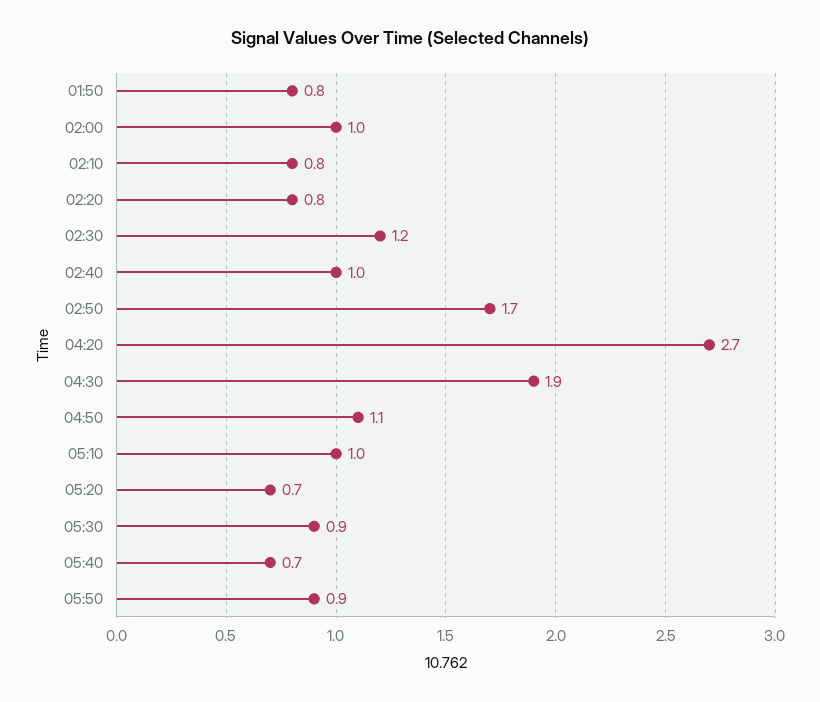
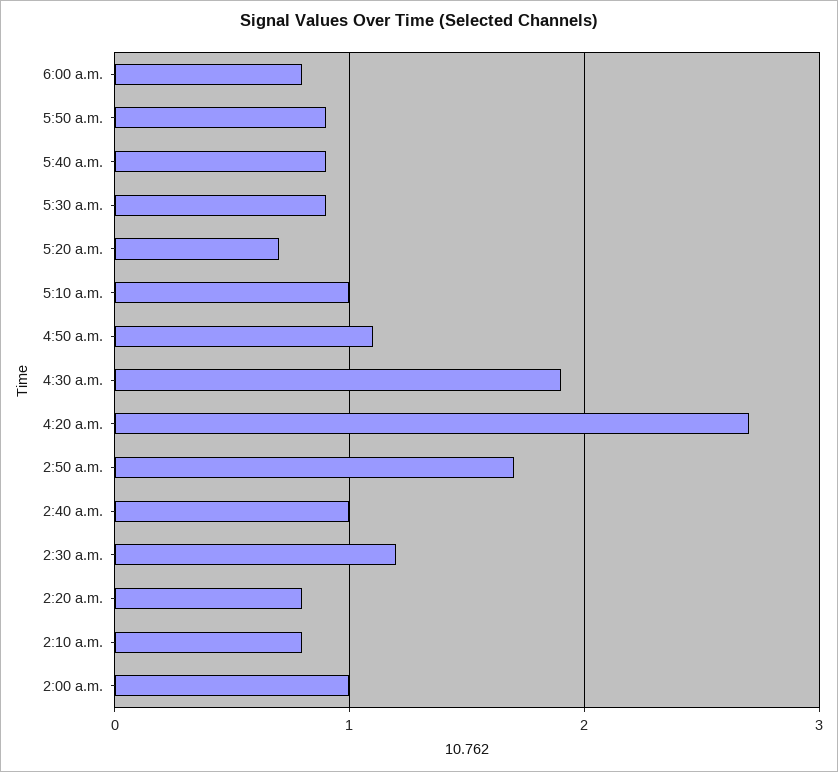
01:50: 0.8 -> none
05:40: 0.7 -> 0.9
6:00 a.m.: none -> 0.8

